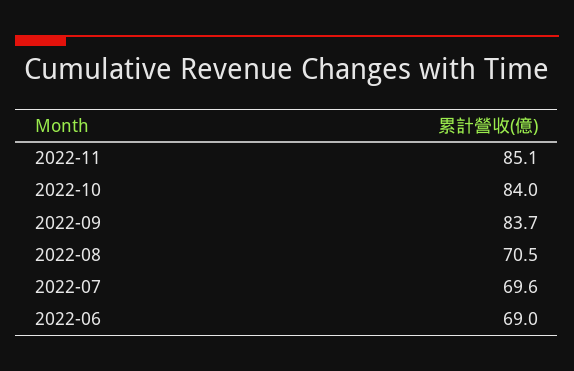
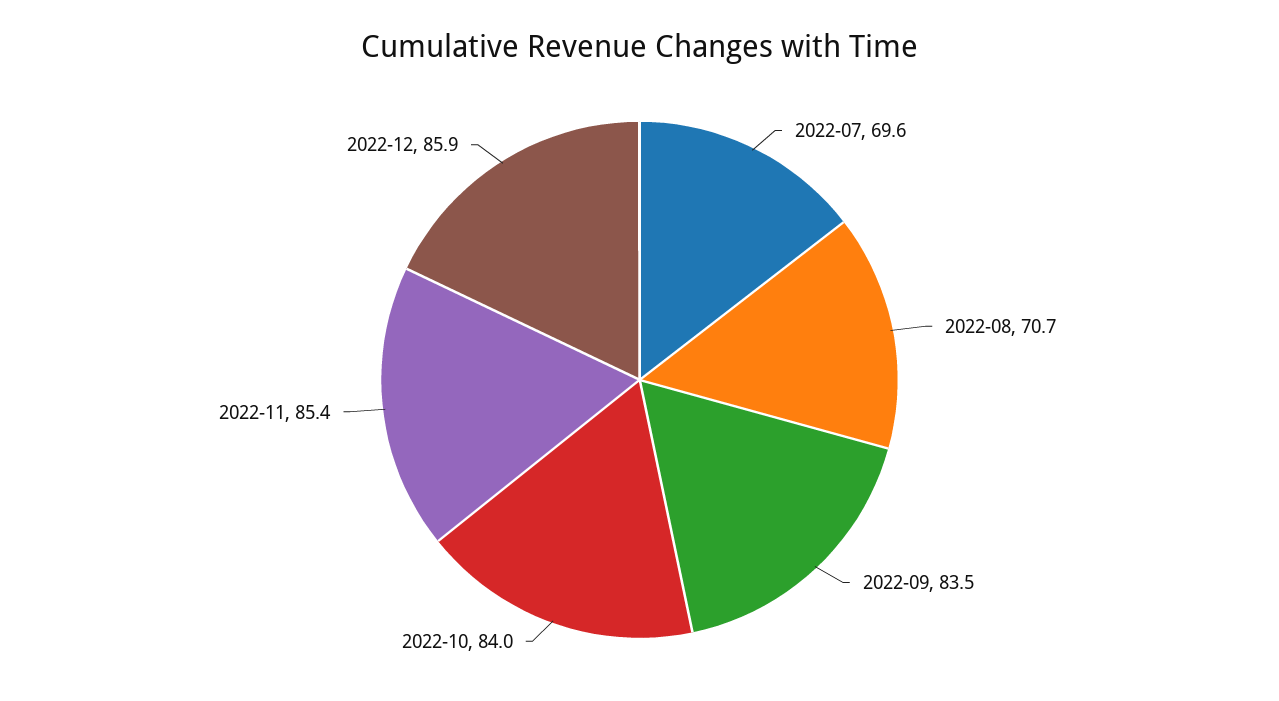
2022-11: 85.1 -> 85.4
2022-09: 83.7 -> 83.5
2022-08: 70.5 -> 70.7
2022-06: 69 -> none
2022-12: none -> 85.9

